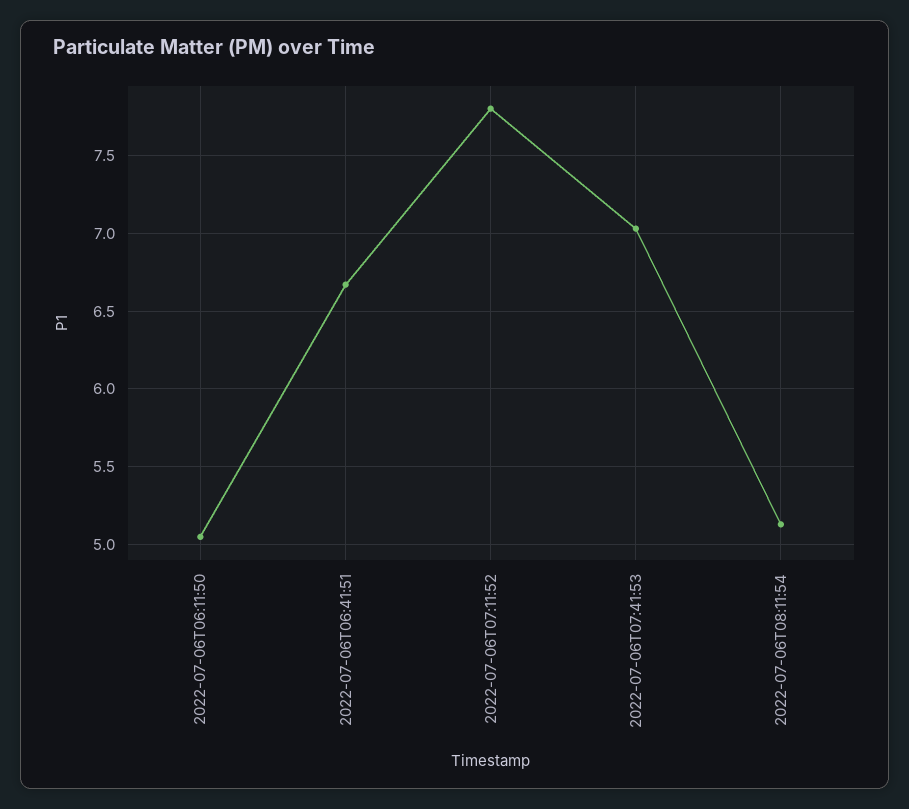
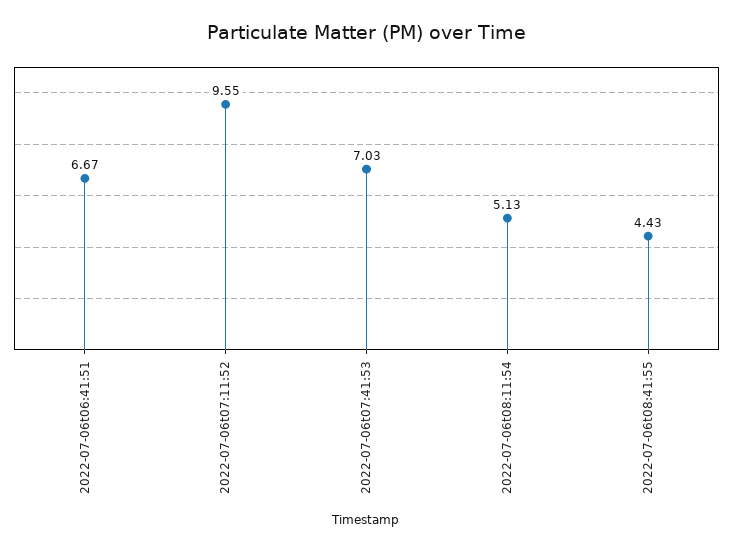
2022-07-06T06:11:50: 5.05 -> none
2022-07-06T07:11:52: 7.8 -> 9.55
2022-07-06t08:41:55: none -> 4.43

